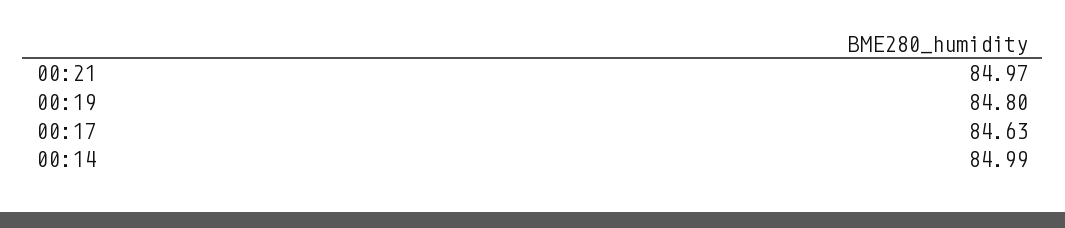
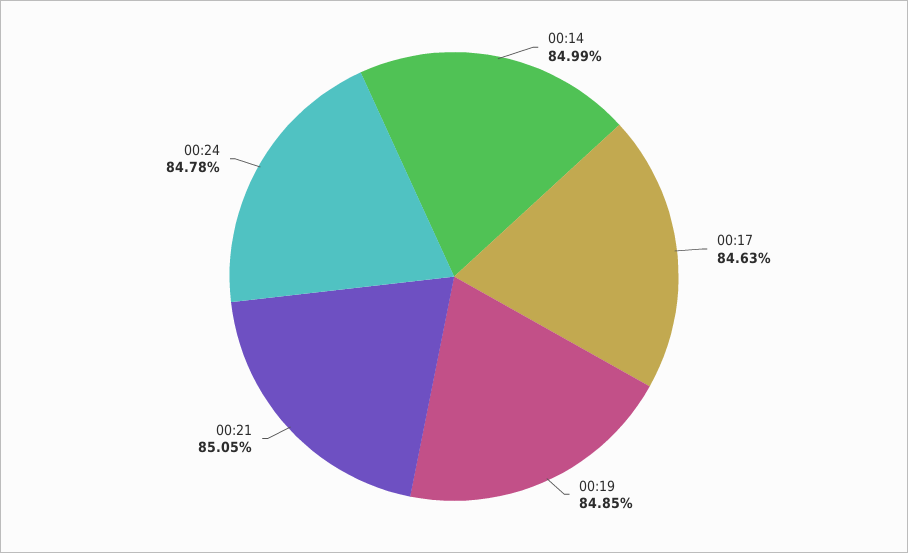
00:21: 84.97 -> 85.05
00:19: 84.8 -> 84.85
00:24: none -> 84.78

